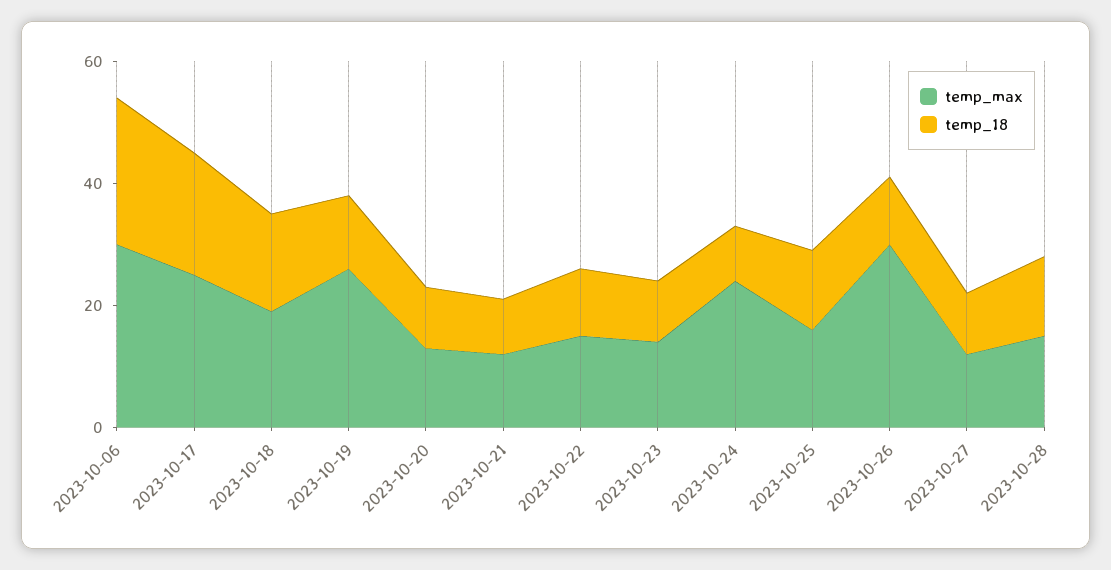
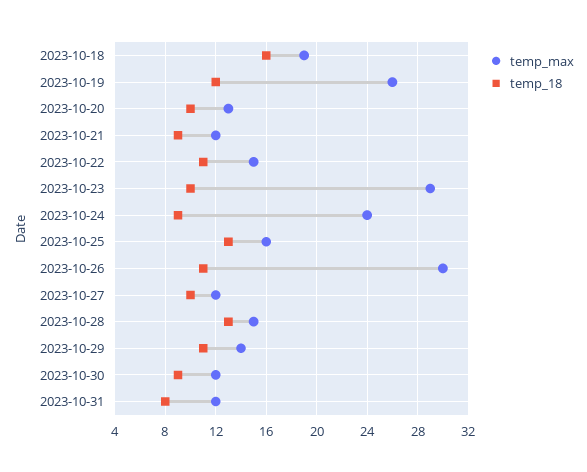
temp_max, 2023-10-06: 30 -> none
temp_18, 2023-10-06: 25 -> none
temp_max, 2023-10-17: 25 -> none
temp_18, 2023-10-17: 20 -> none
temp_max, 2023-10-23: 15 -> 29
temp_max, 2023-10-29: none -> 14
temp_18, 2023-10-29: none -> 11
temp_max, 2023-10-30: none -> 12
temp_18, 2023-10-30: none -> 9
temp_max, 2023-10-31: none -> 12
temp_18, 2023-10-31: none -> 8

